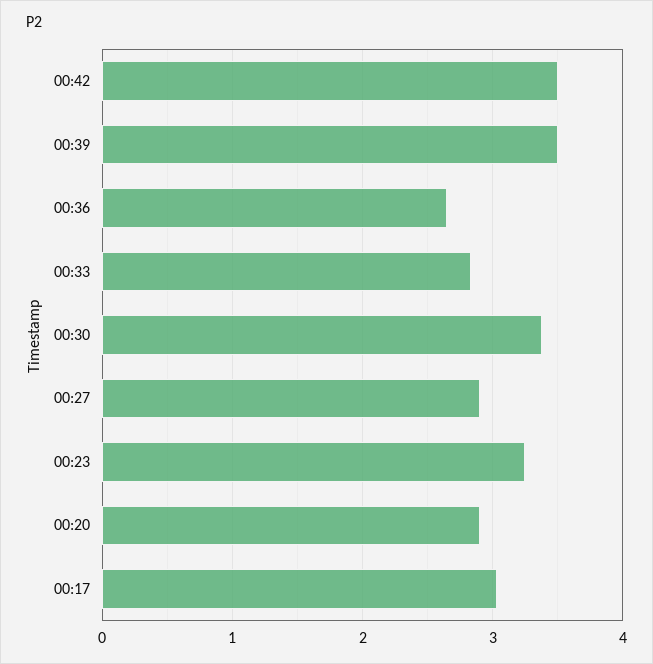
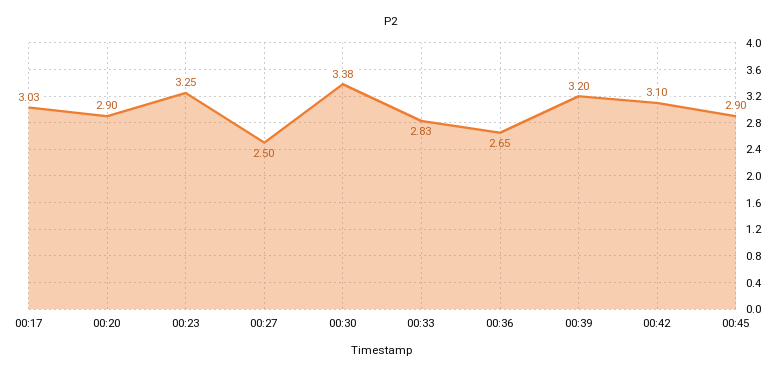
00:42: 3.5 -> 3.1
00:39: 3.5 -> 3.2
00:27: 2.9 -> 2.5
00:45: none -> 2.9

